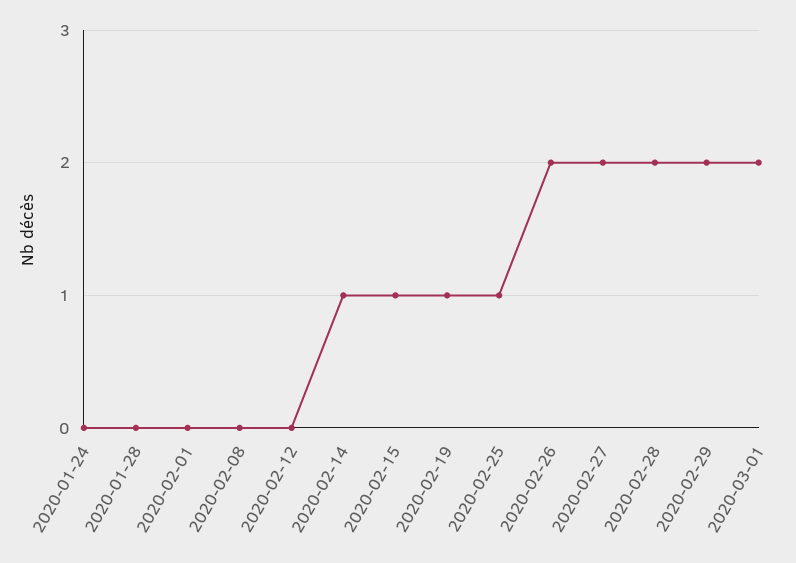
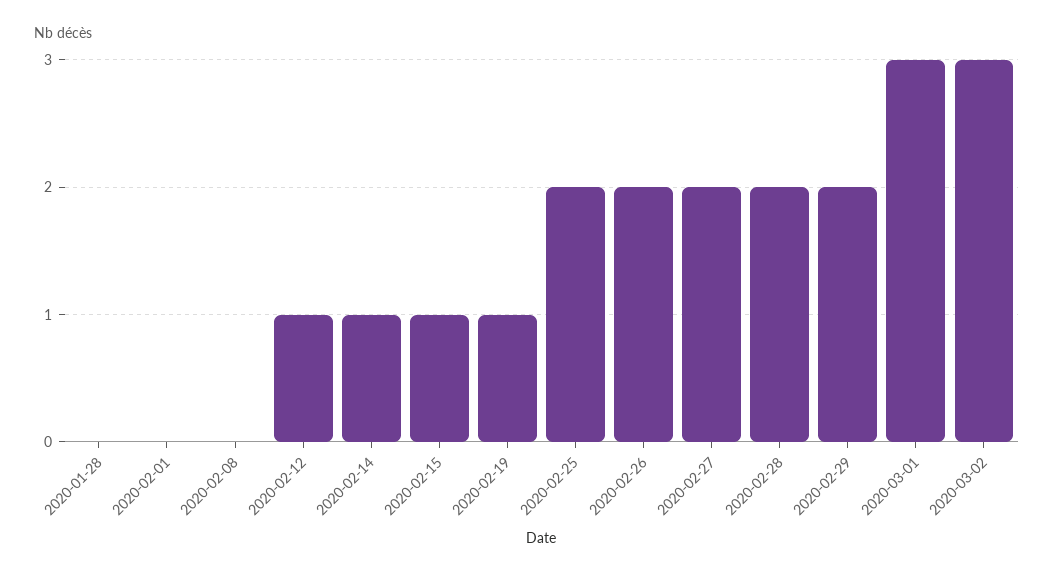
2020-01-24: 0 -> none
2020-02-12: 0 -> 1
2020-02-25: 1 -> 2
2020-03-01: 2 -> 3
2020-03-02: none -> 3

